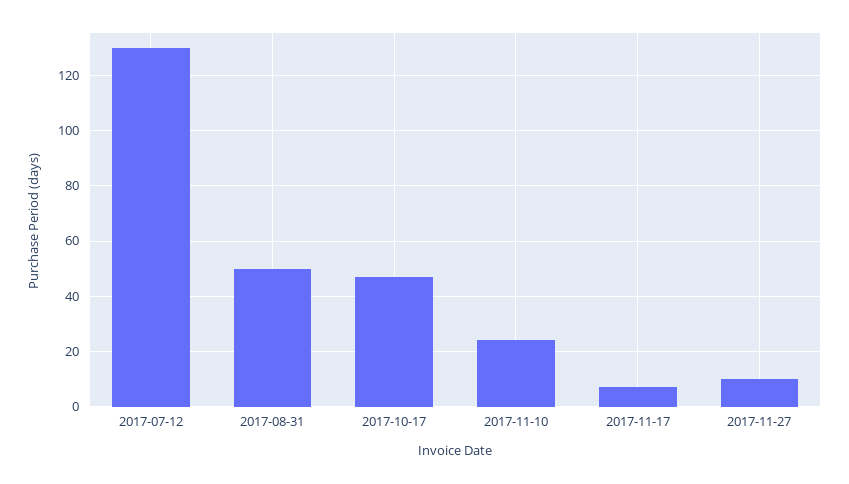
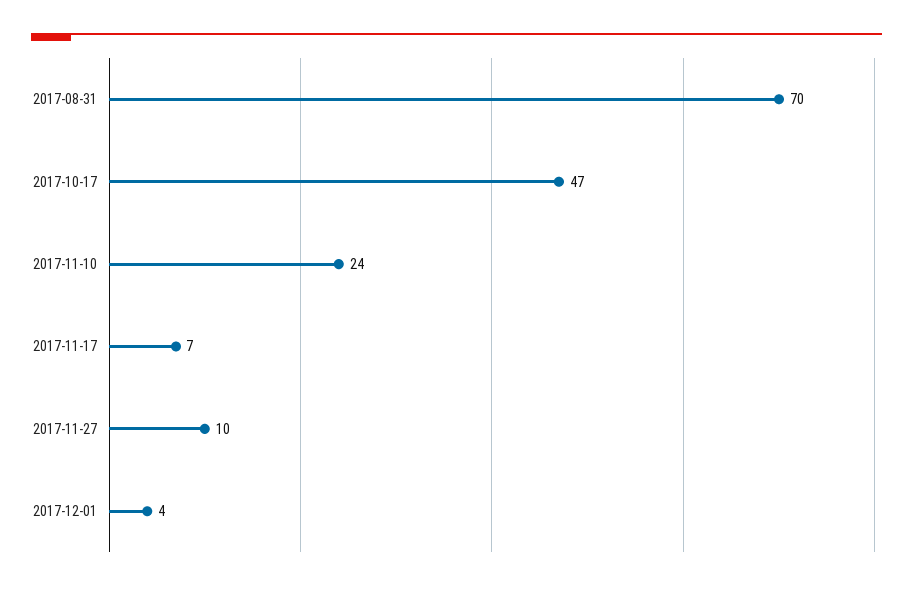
2017-07-12: 130 -> none
2017-08-31: 50 -> 70
2017-12-01: none -> 4

